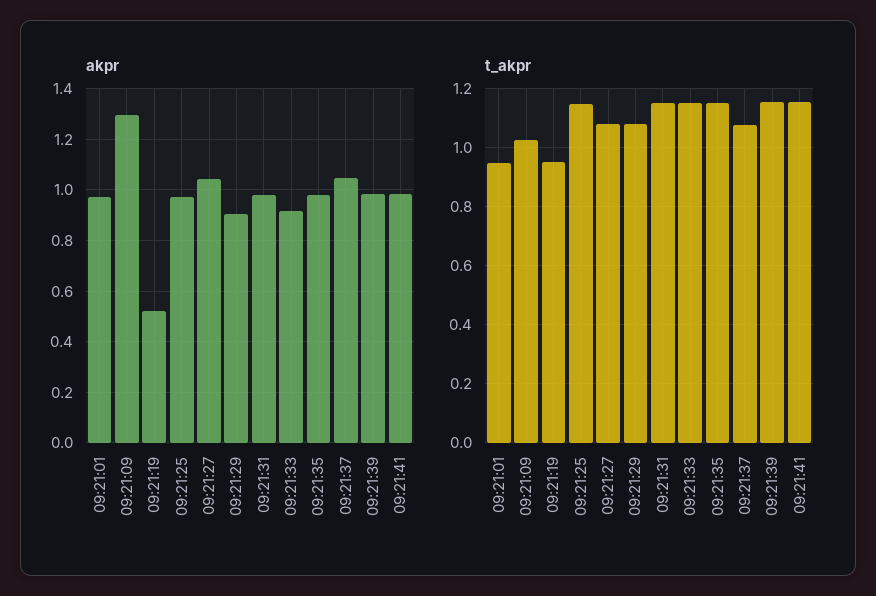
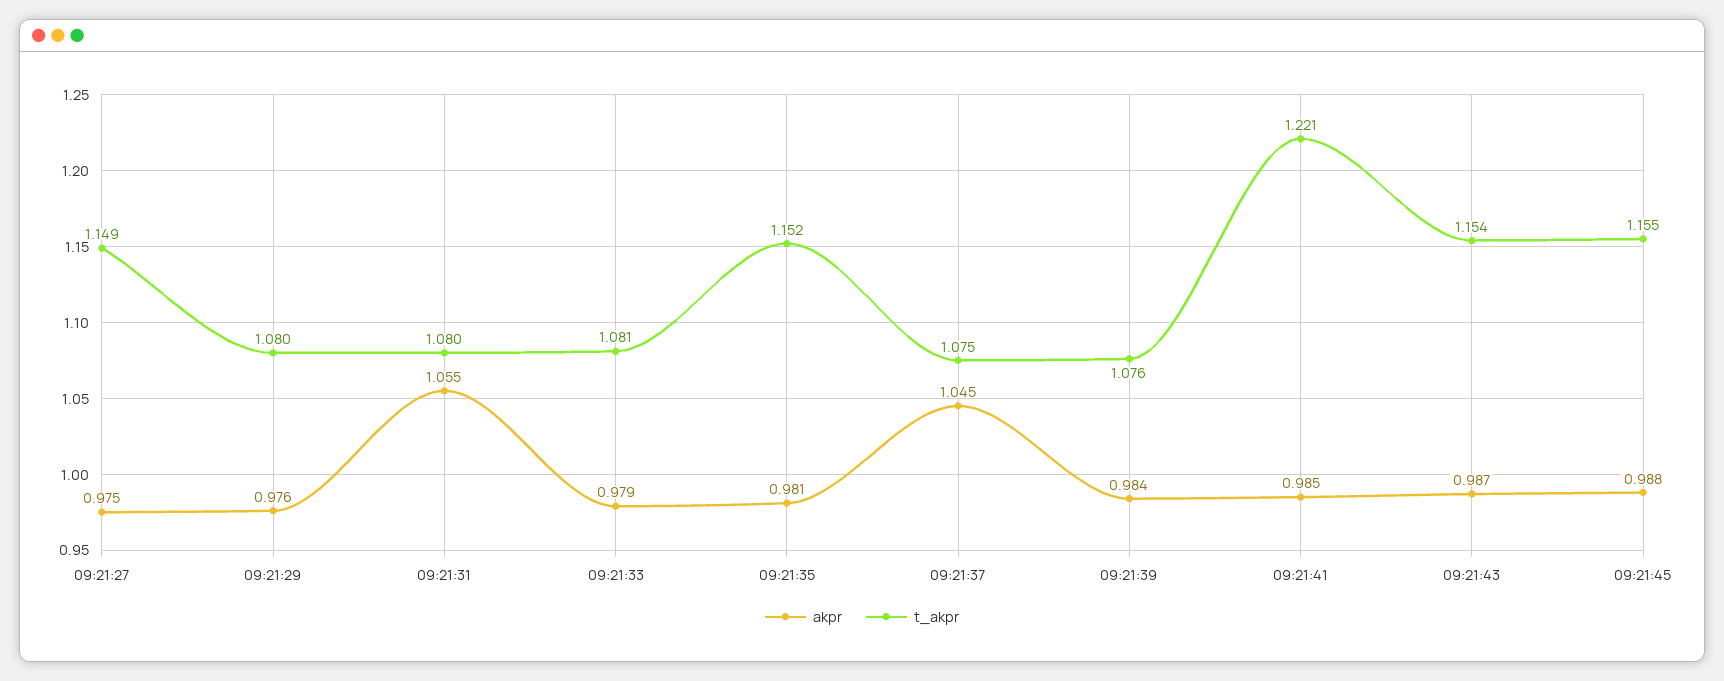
akpr, 09:21:01: 0.975 -> none
akpr, 09:21:09: 1.3 -> none
akpr, 09:21:19: 0.525 -> none
akpr, 09:21:25: 0.975 -> none
akpr, 09:21:27: 1.05 -> 0.975
akpr, 09:21:29: 0.9 -> 0.976
akpr, 09:21:31: 0.975 -> 1.055
akpr, 09:21:33: 0.925 -> 0.979
t_akpr, 09:21:01: 0.95 -> none
t_akpr, 09:21:09: 1.025 -> none
t_akpr, 09:21:19: 0.95 -> none
t_akpr, 09:21:25: 1.15 -> none
t_akpr, 09:21:27: 1.075 -> 1.149
t_akpr, 09:21:31: 1.15 -> 1.08
t_akpr, 09:21:33: 1.15 -> 1.081
t_akpr, 09:21:39: 1.15 -> 1.076
t_akpr, 09:21:41: 1.15 -> 1.221
akpr, 09:21:43: none -> 0.987
t_akpr, 09:21:43: none -> 1.154
akpr, 09:21:45: none -> 0.988
t_akpr, 09:21:45: none -> 1.155

